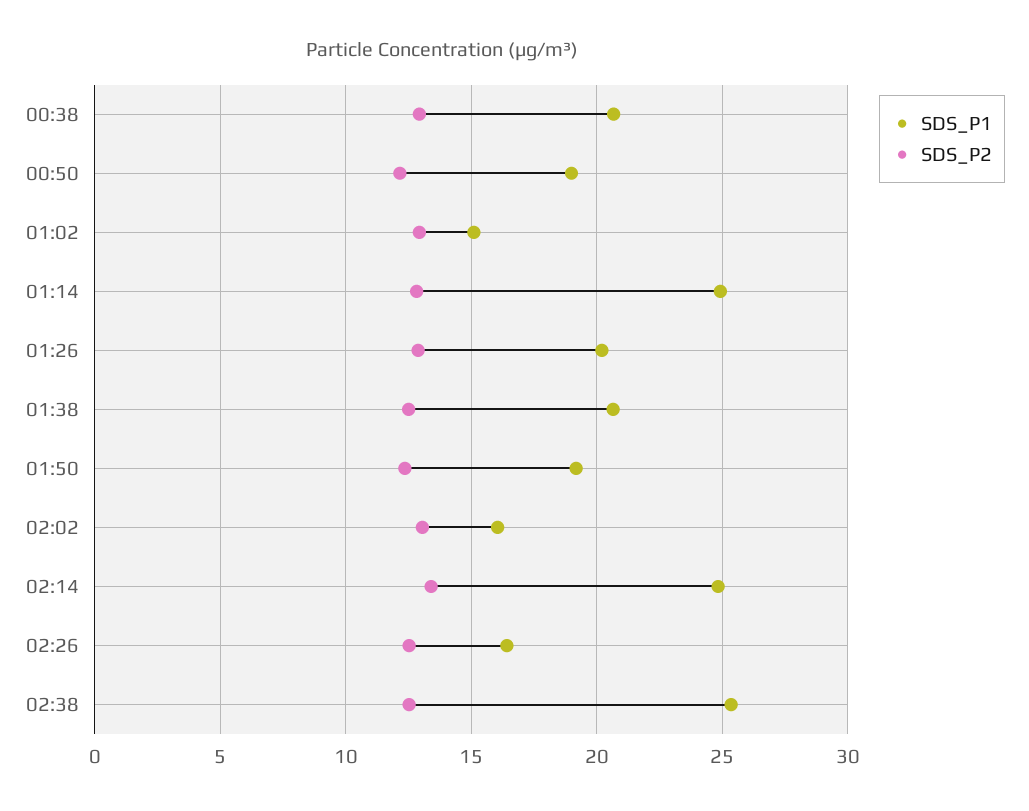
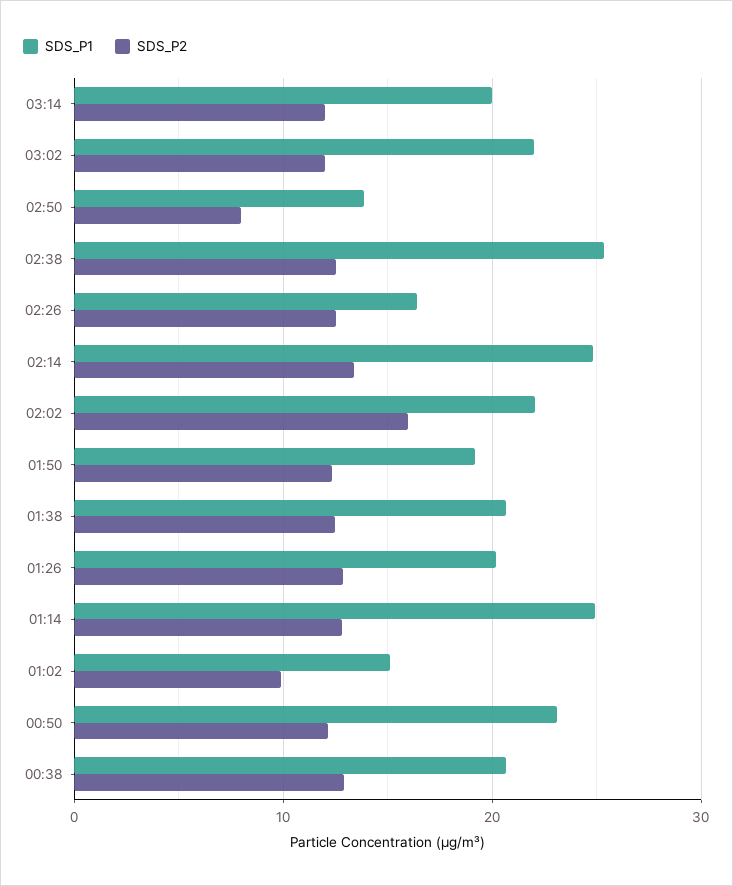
SDS_P1, 00:50: 19 -> 23
SDS_P2, 01:02: 13 -> 10
SDS_P1, 02:02: 16 -> 22
SDS_P2, 02:02: 13 -> 16
SDS_P1, 03:14: none -> 20
SDS_P2, 03:14: none -> 12
SDS_P1, 03:02: none -> 22
SDS_P2, 03:02: none -> 12
SDS_P1, 02:50: none -> 14
SDS_P2, 02:50: none -> 8

